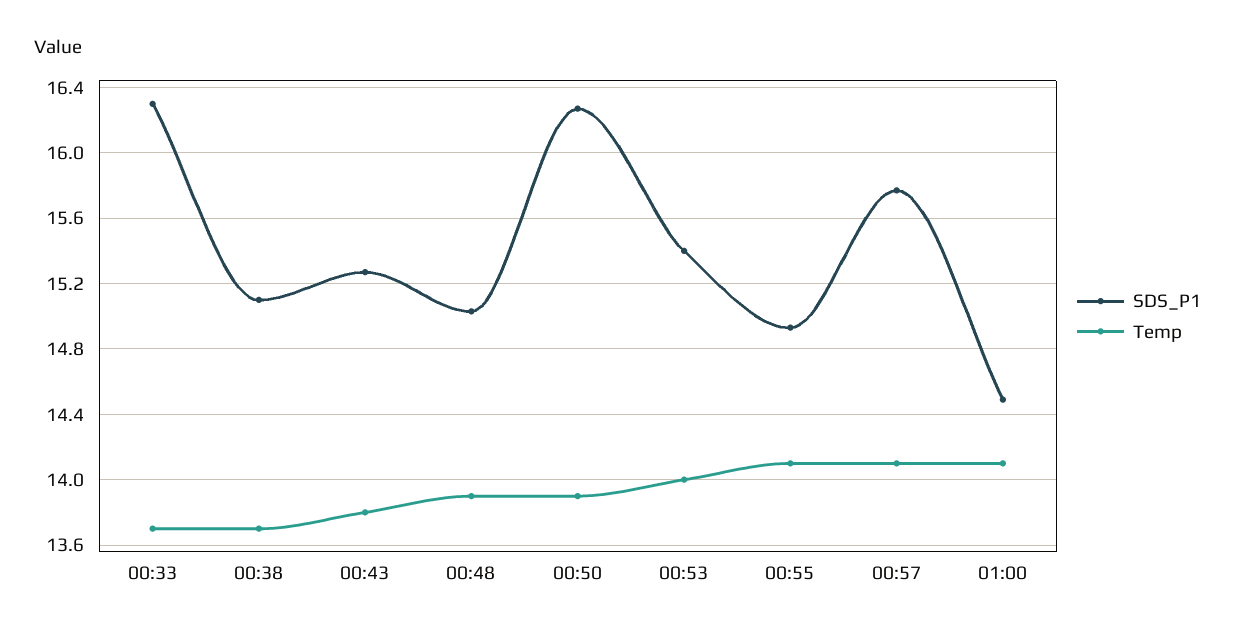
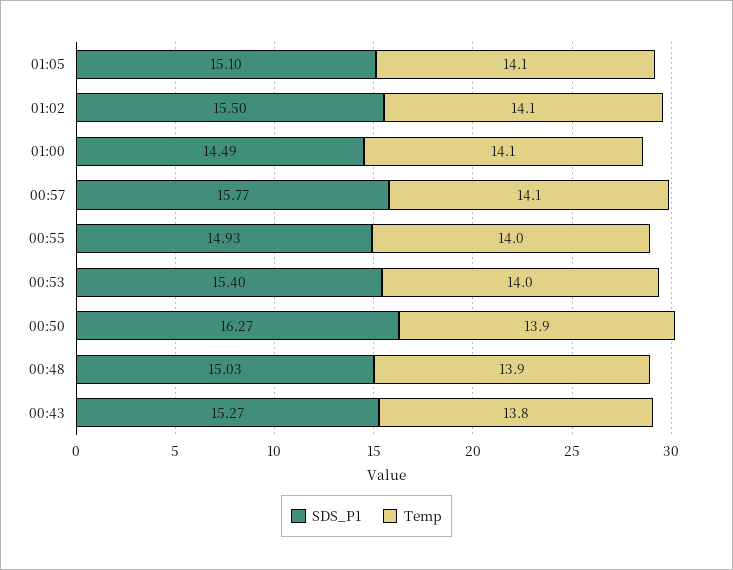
SDS_P1, 00:33: 16.3 -> none
Temp, 00:33: 13.7 -> none
SDS_P1, 00:38: 15.1 -> none
Temp, 00:38: 13.7 -> none
Temp, 00:55: 14.1 -> 14
SDS_P1, 01:05: none -> 15.1
Temp, 01:05: none -> 14.1
SDS_P1, 01:02: none -> 15.5
Temp, 01:02: none -> 14.1

